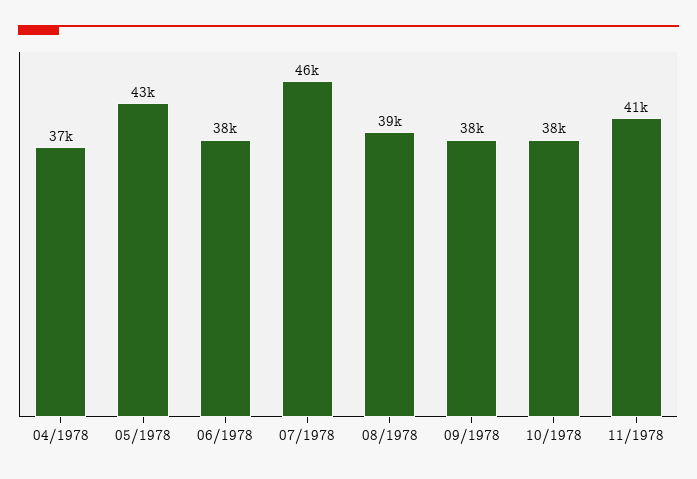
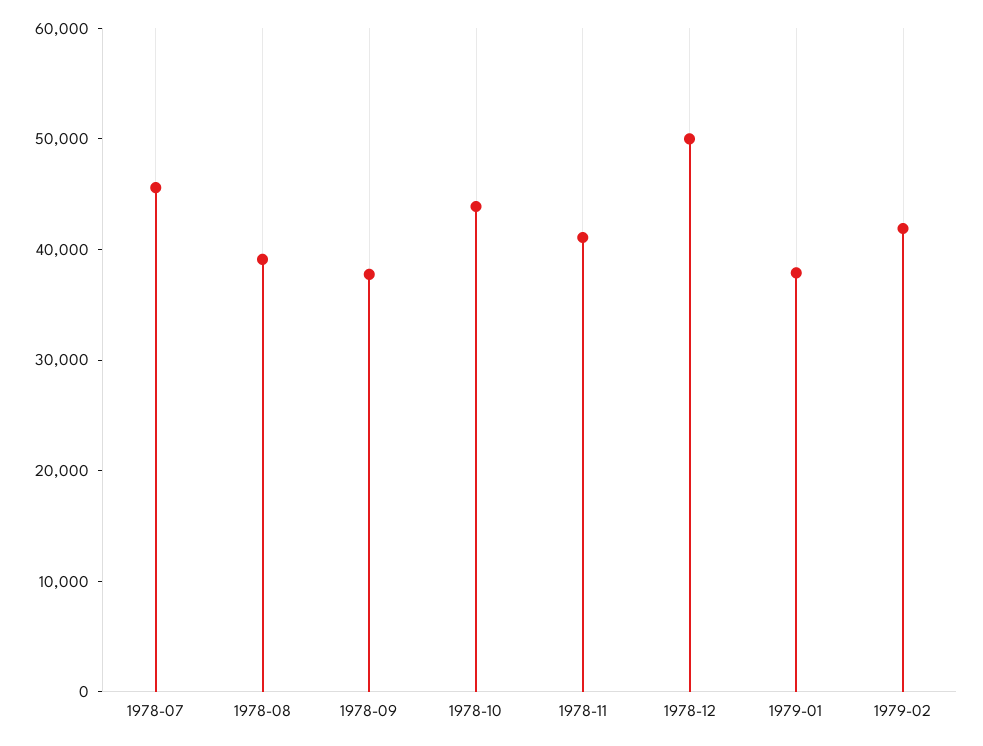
04/1978: 37000 -> none
05/1978: 43000 -> none
06/1978: 38000 -> none
10/1978: 38000 -> 44000
1978-12: none -> 50000
1979-01: none -> 38000
1979-02: none -> 42000

